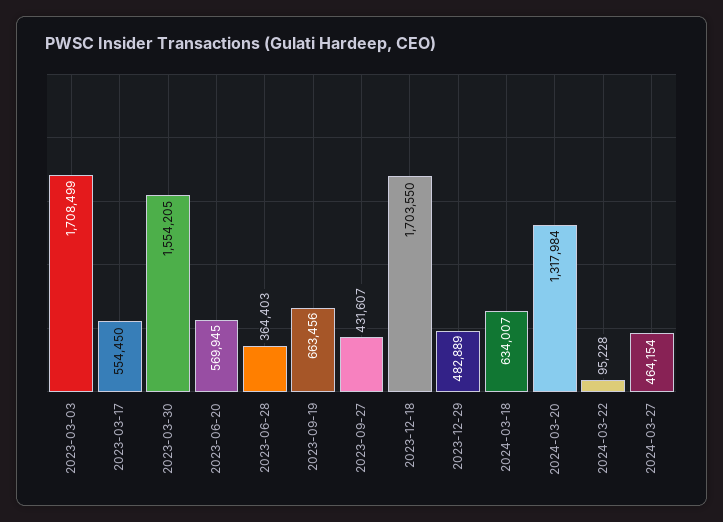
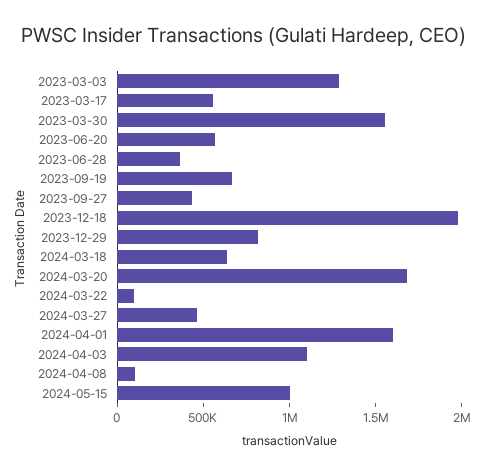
2023-03-03: 1708499 -> 1300000
2023-12-18: 1703550 -> 2000000
2023-12-29: 482889 -> 800000
2024-03-20: 1317984 -> 1700000
2024-04-01: none -> 1600000
2024-04-03: none -> 1100000
2024-04-08: none -> 100000
2024-05-15: none -> 1000000

